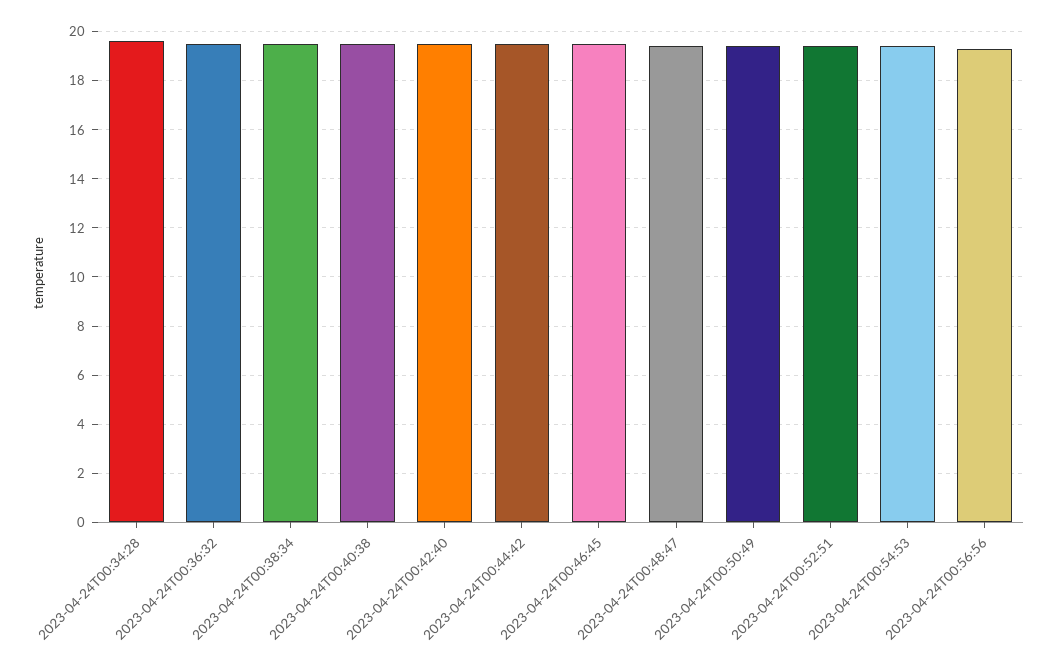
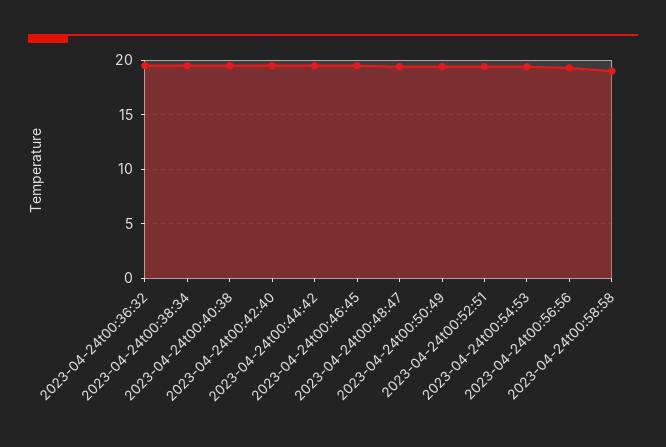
2023-04-24T00:34:28: 19.5 -> none
2023-04-24t00:58:58: none -> 19

